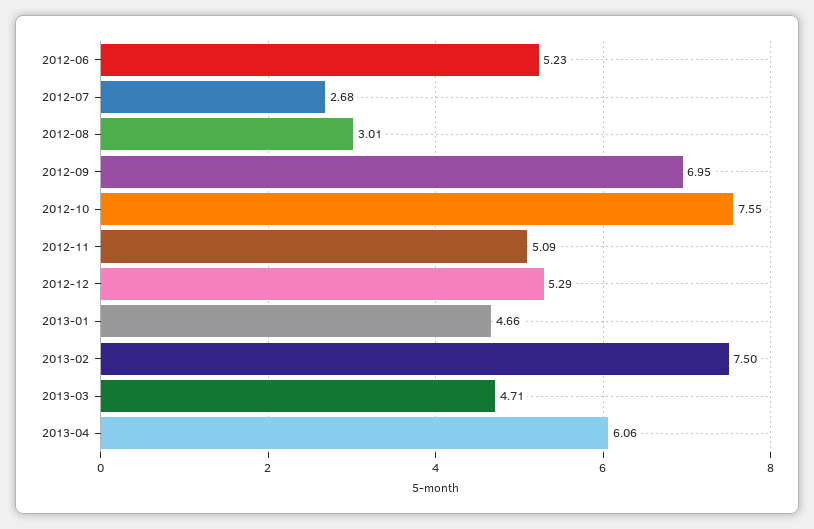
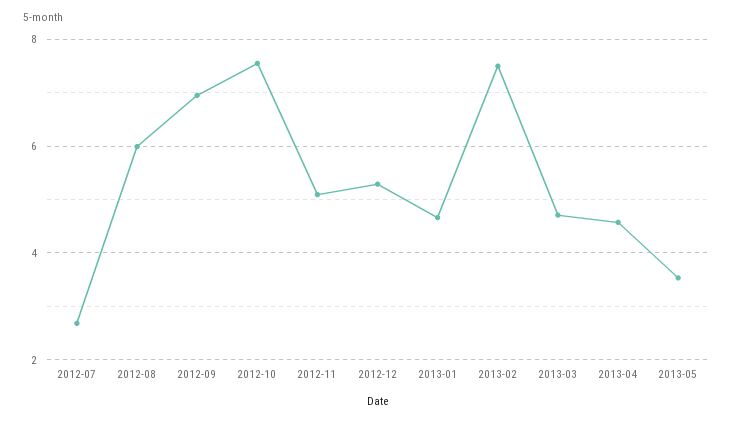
2012-06: 5.23 -> none
2012-08: 3.01 -> 6
2013-04: 6.06 -> 4.6
2013-05: none -> 3.6

